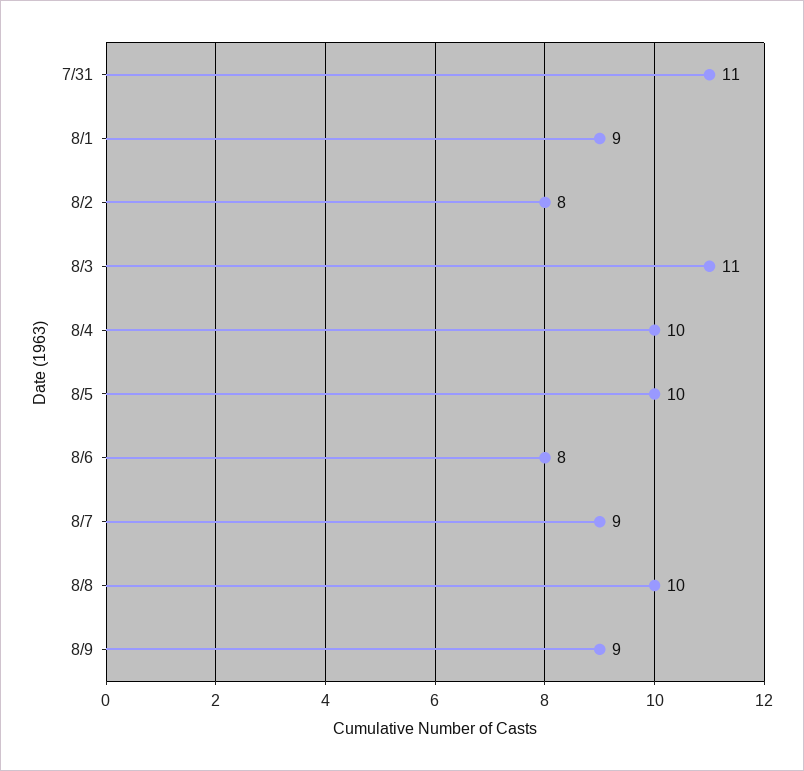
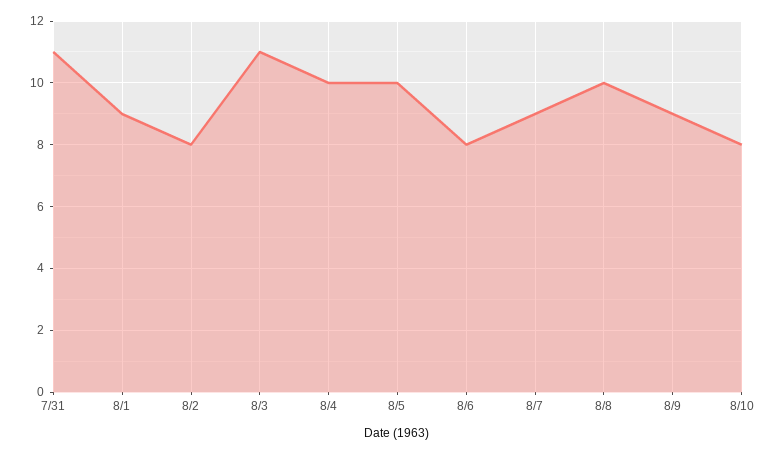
8/10: none -> 8

